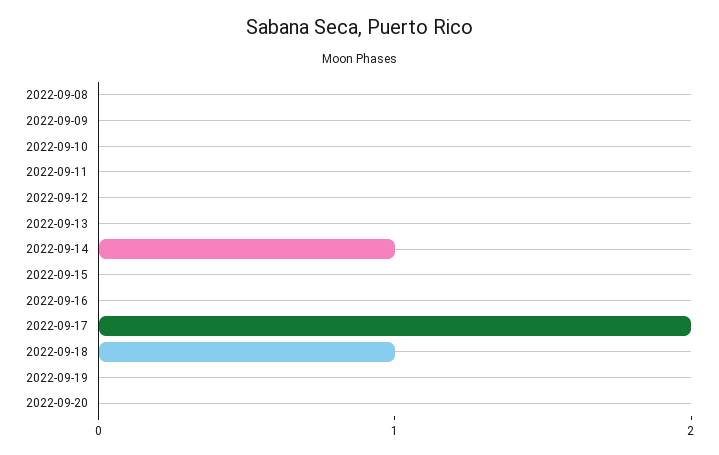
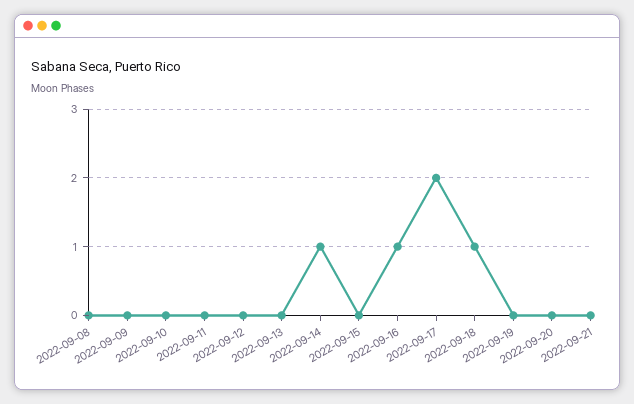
2022-09-16: 0 -> 1
2022-09-21: none -> 0

